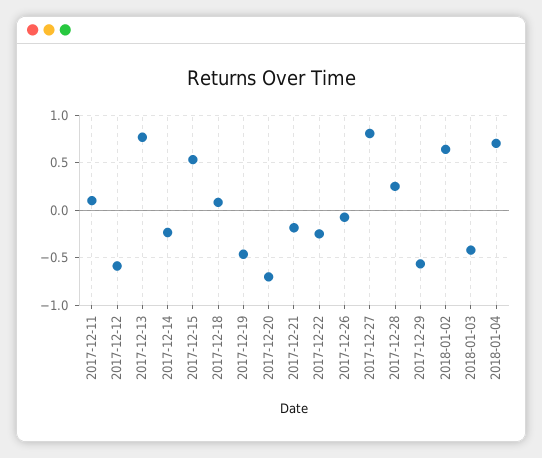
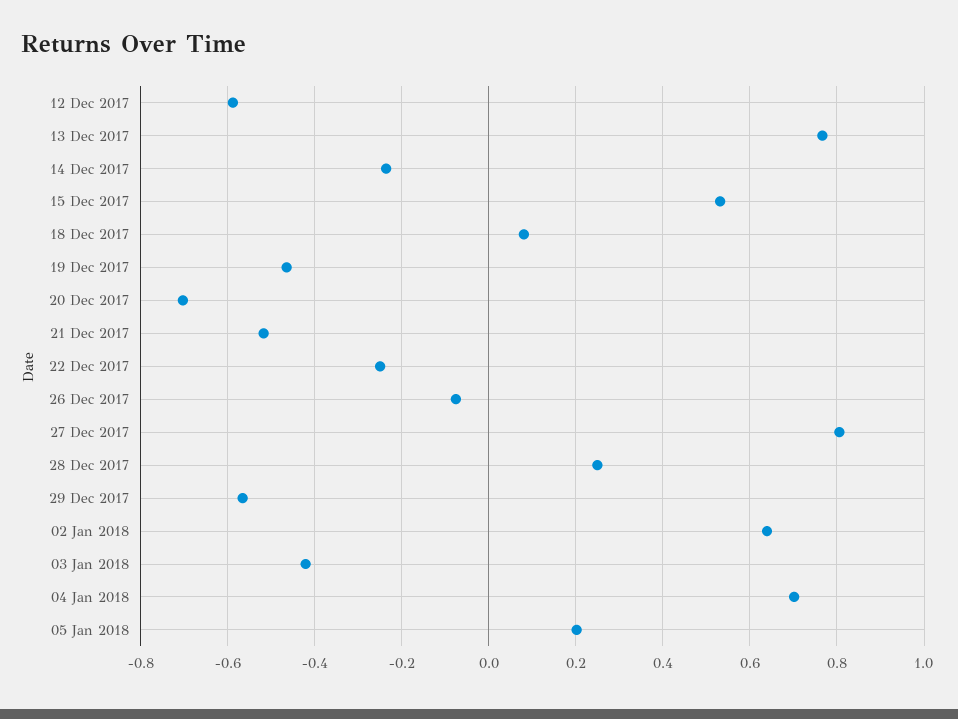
2017-12-11: 0.1 -> none
2017-12-21: -0.2 -> -0.52
05 Jan 2018: none -> 0.2

